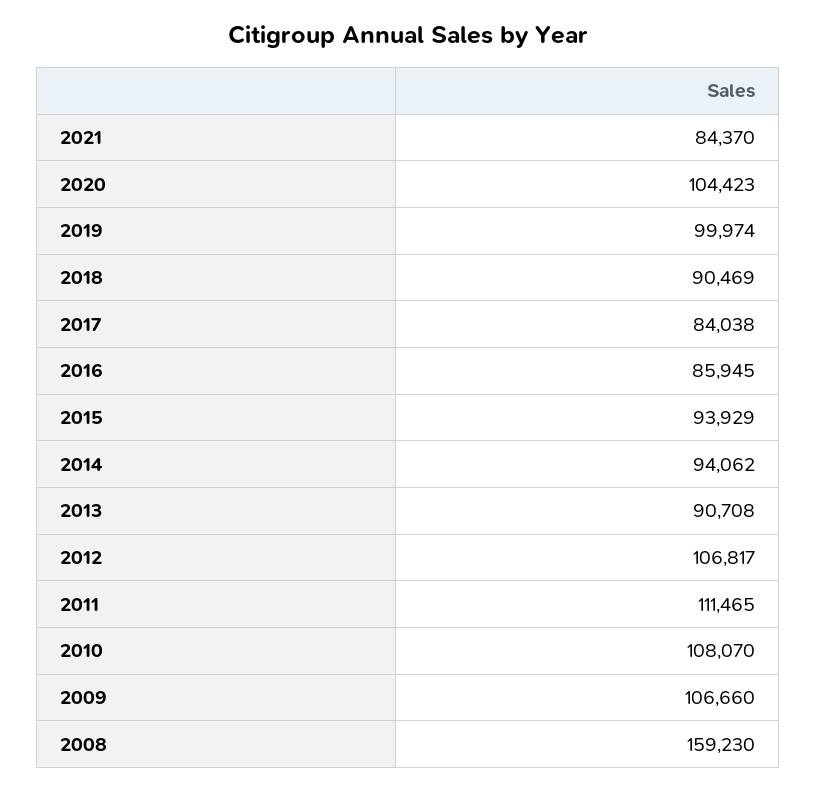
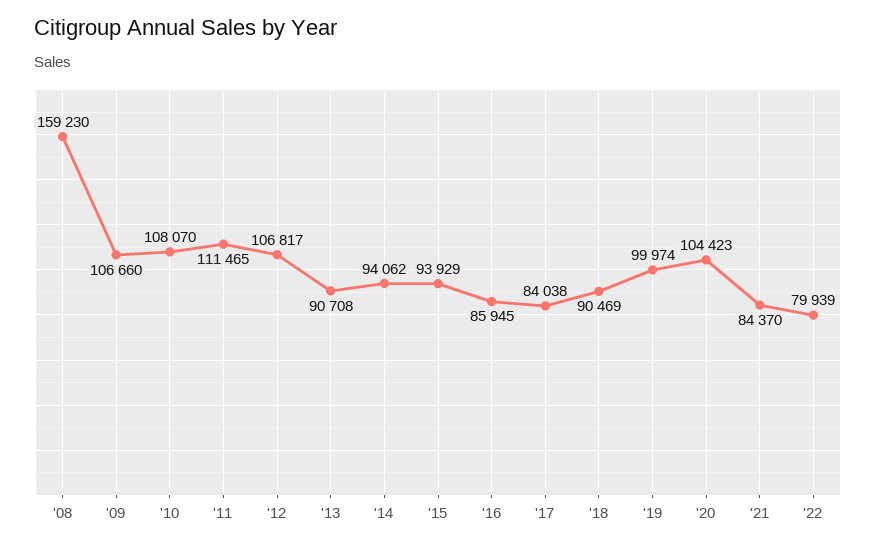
'22: none -> 79939

